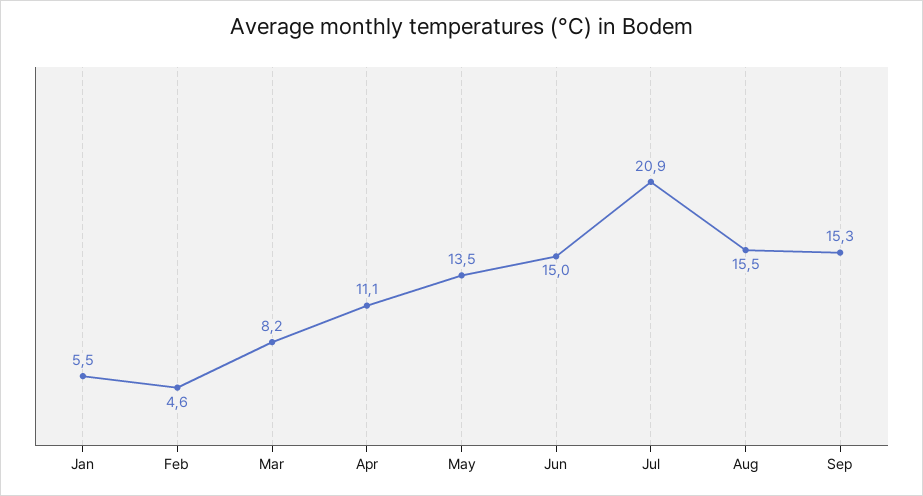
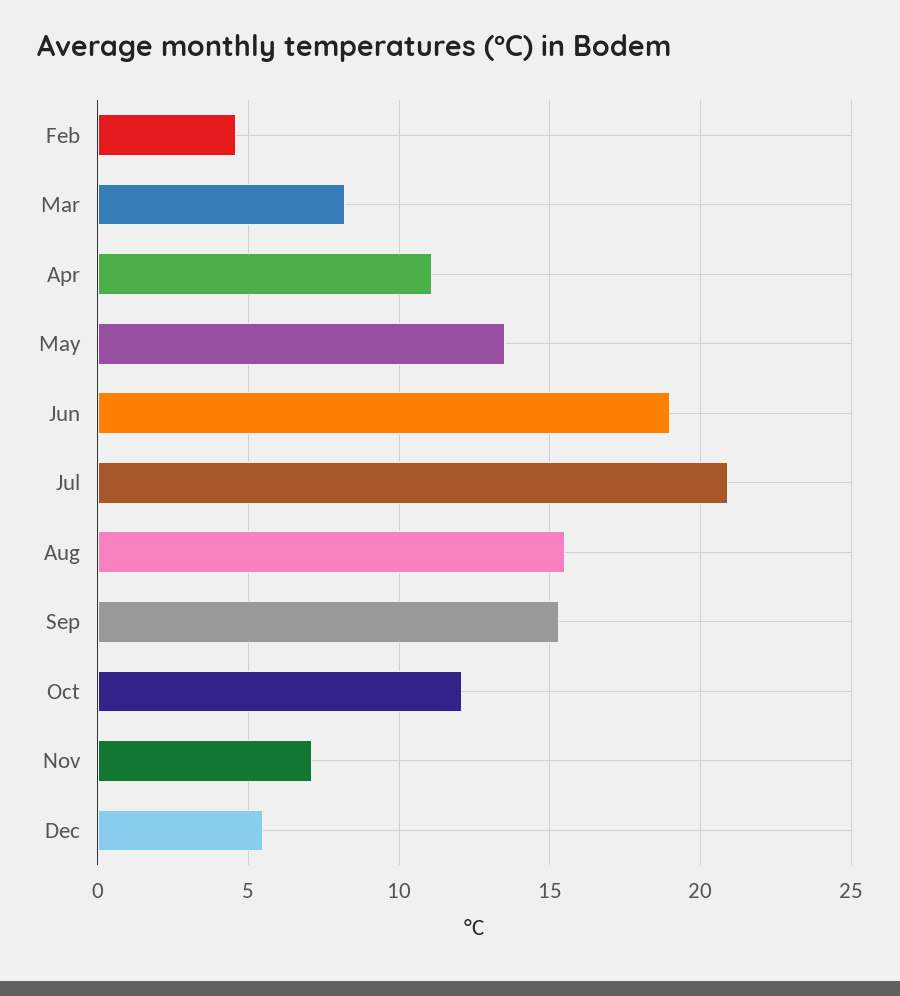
Jan: 5.5 -> none
Jun: 15 -> 19
Oct: none -> 12
Nov: none -> 7
Dec: none -> 5.5

